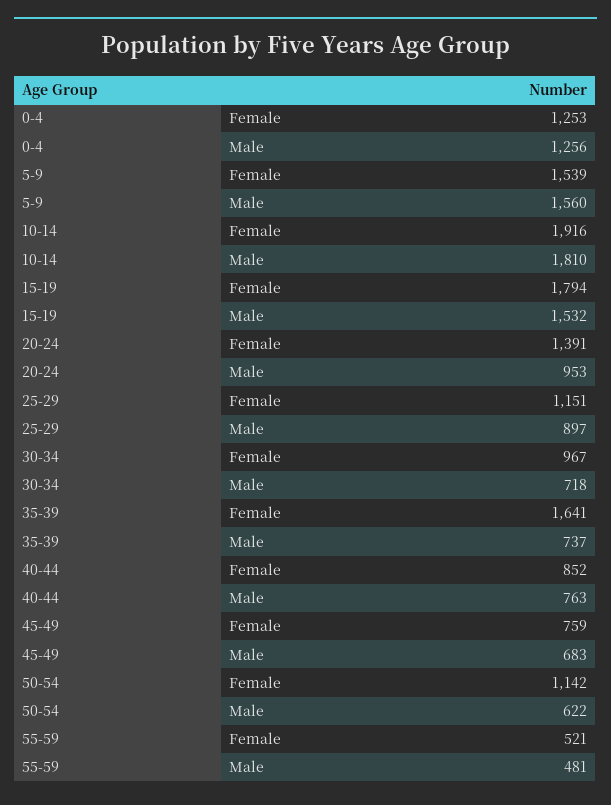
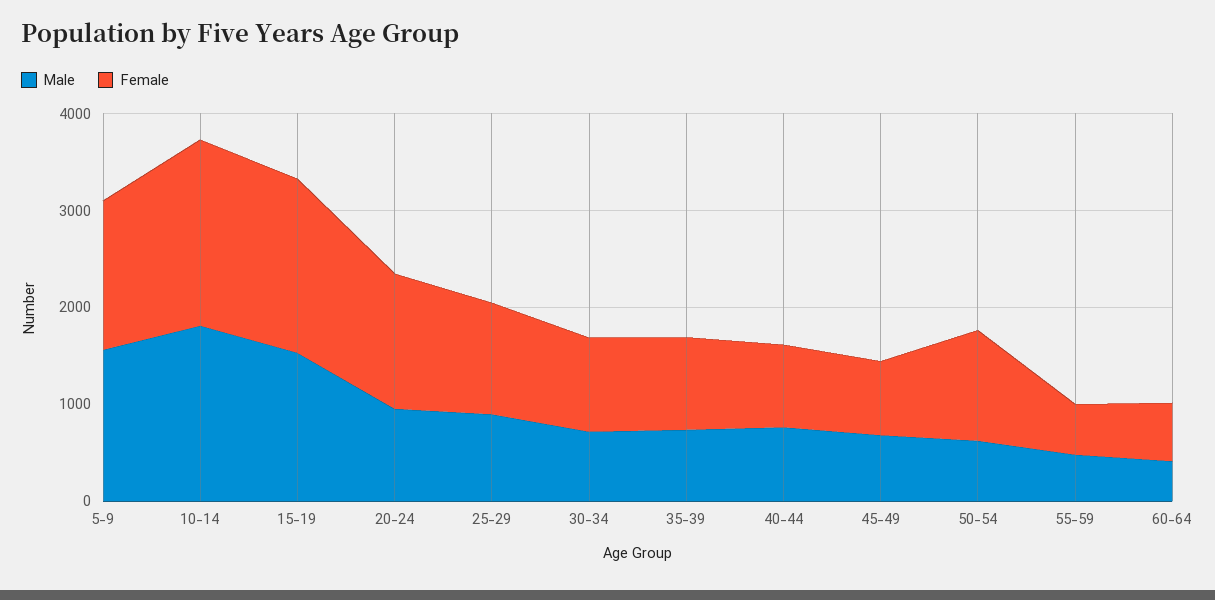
Female, 0-4: 1253 -> none
Male, 0-4: 1256 -> none
Female, 35-39: 1641 -> 1000
Male, 60-64: none -> 400
Female, 60-64: none -> 600

